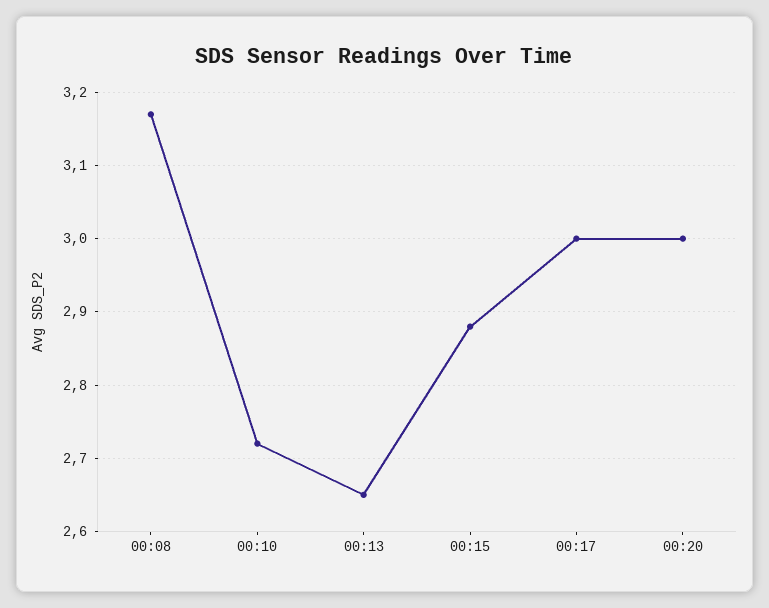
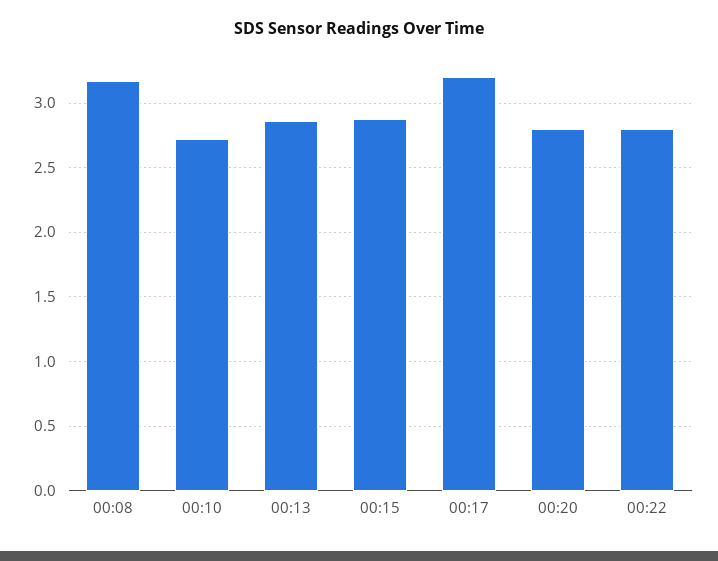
00:13: 2.65 -> 2.85
00:17: 3 -> 3.2
00:20: 3 -> 2.8
00:22: none -> 2.8

